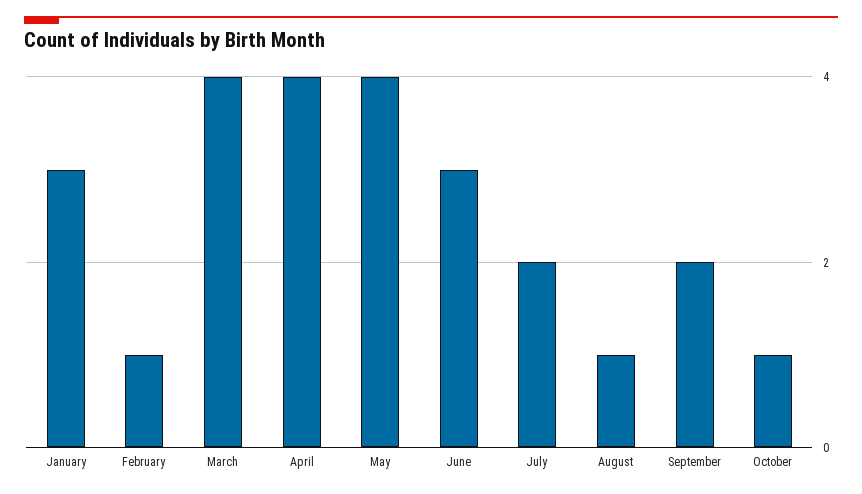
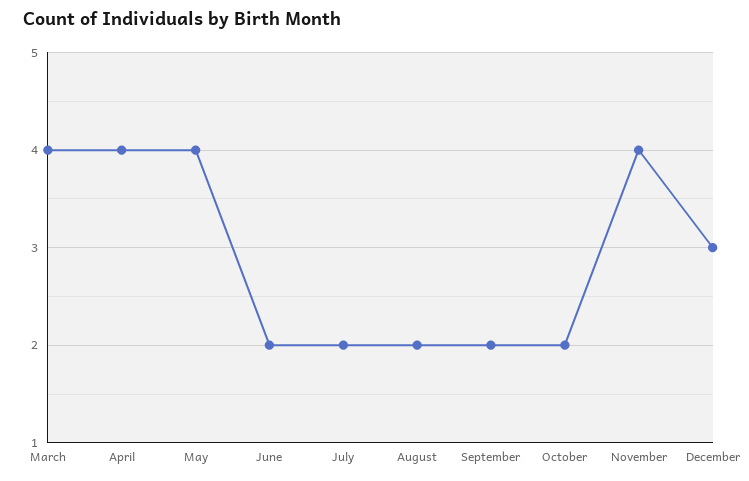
January: 3 -> none
February: 1 -> none
June: 3 -> 2
August: 1 -> 2
October: 1 -> 2
November: none -> 4
December: none -> 3

